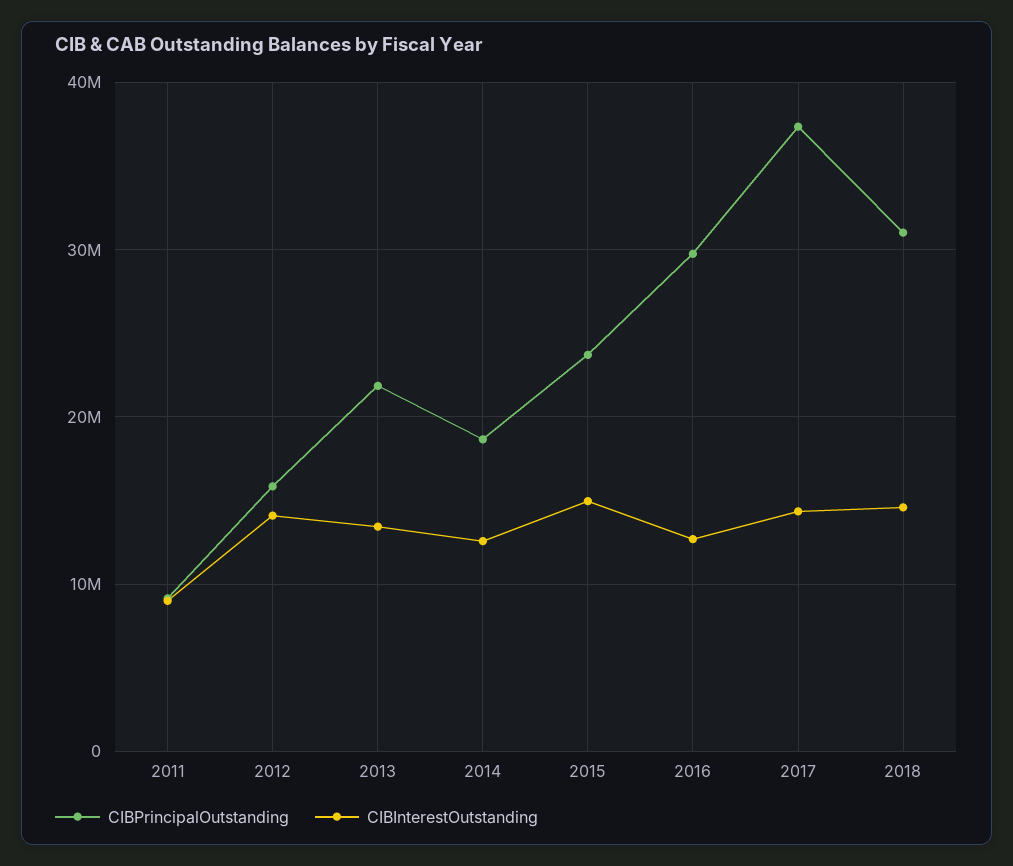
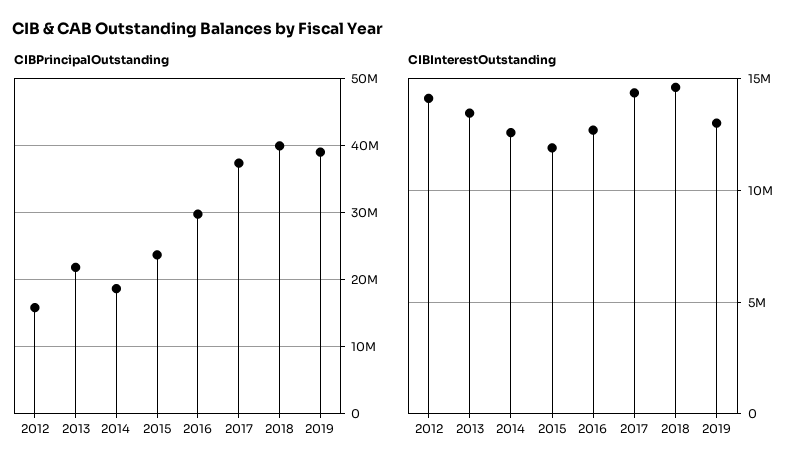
CIBPrincipalOutstanding, 2011: 9000000 -> none
CIBInterestOutstanding, 2011: 9000000 -> none
CIBInterestOutstanding, 2015: 15000000 -> 12000000
CIBPrincipalOutstanding, 2018: 31000000 -> 40000000
CIBPrincipalOutstanding, 2019: none -> 39000000
CIBInterestOutstanding, 2019: none -> 13000000

